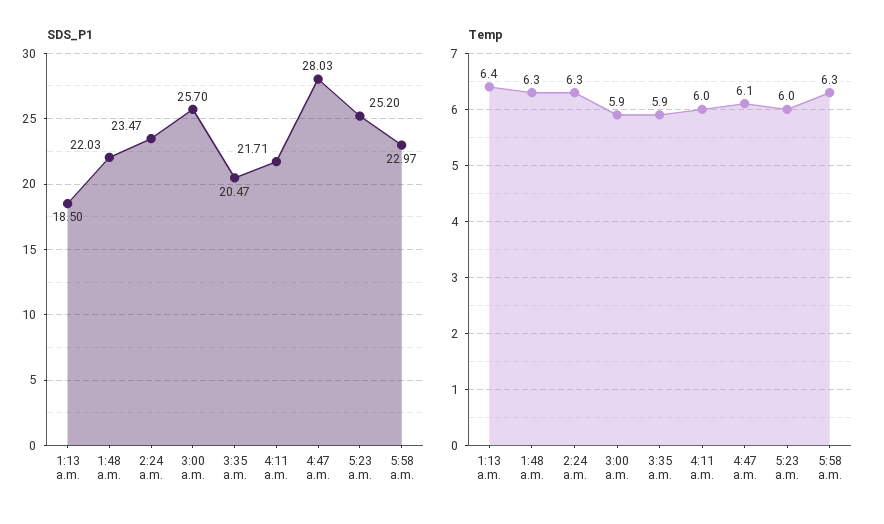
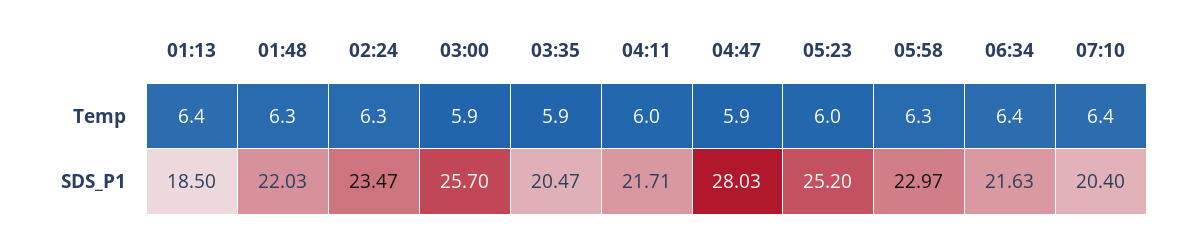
Temp, 4:47 a.m.: 6.1 -> 5.9
Temp, 06:34: none -> 6.4
Temp, 07:10: none -> 6.4
SDS_P1, 06:34: none -> 21.63
SDS_P1, 07:10: none -> 20.4

